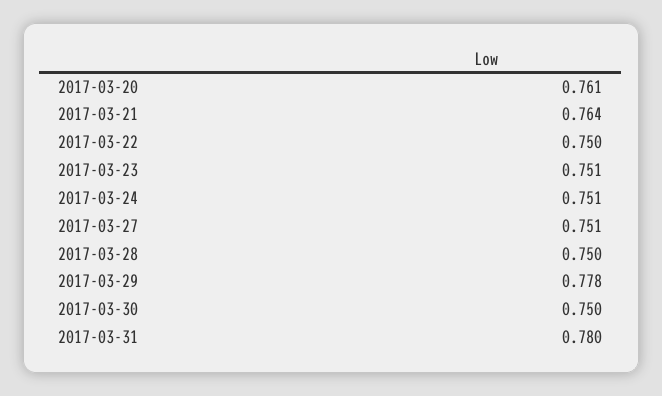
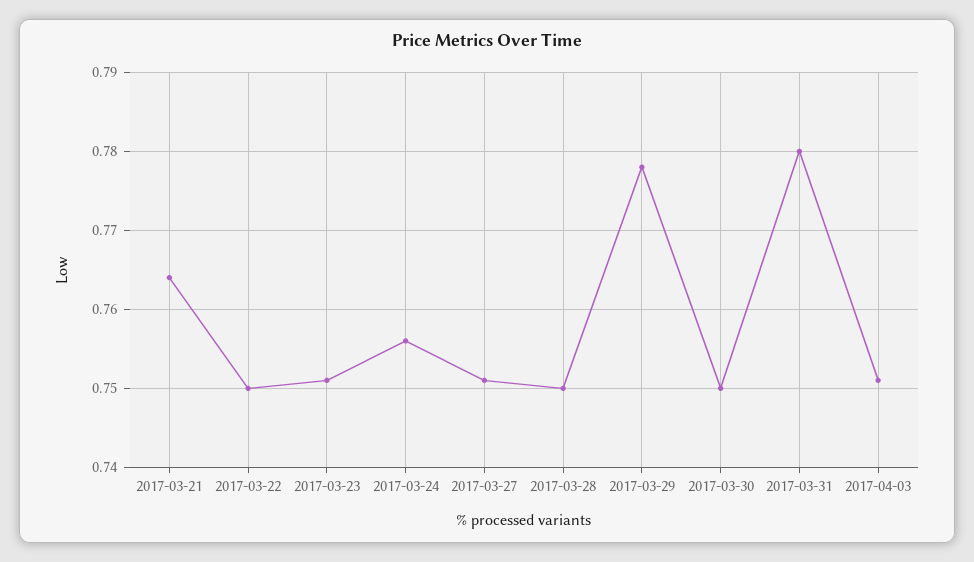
2017-03-20: 0.761 -> none
2017-03-24: 0.751 -> 0.756
2017-04-03: none -> 0.751

